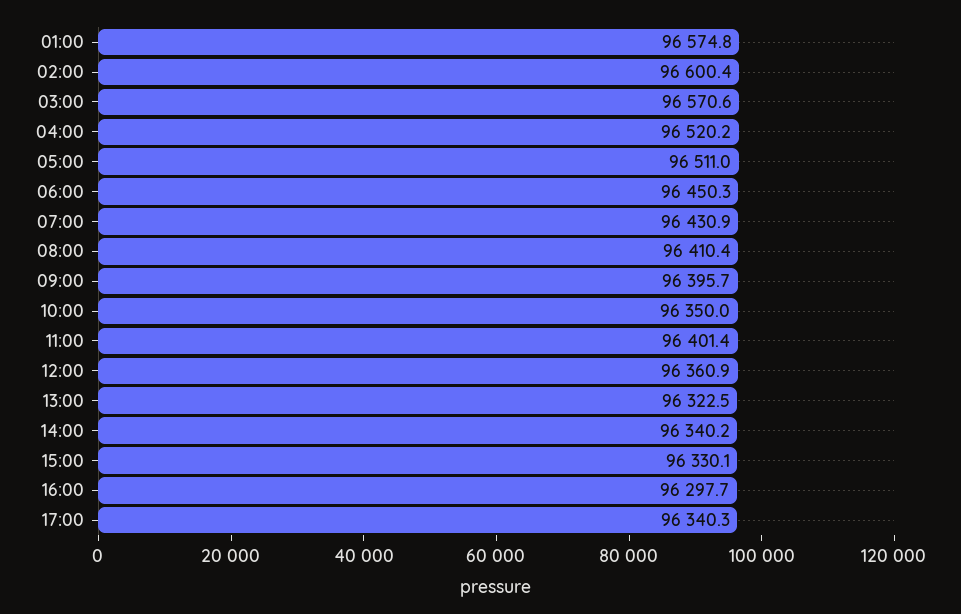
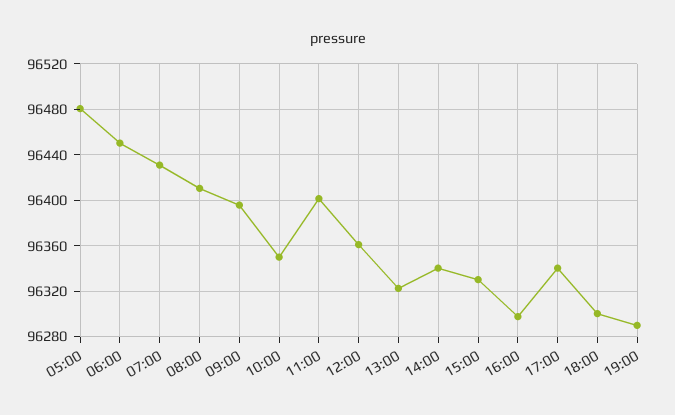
01:00: 96574.8 -> none
02:00: 96600.4 -> none
03:00: 96570.6 -> none
04:00: 96520.2 -> none
05:00: 96511 -> 96480
18:00: none -> 96300
19:00: none -> 96290

